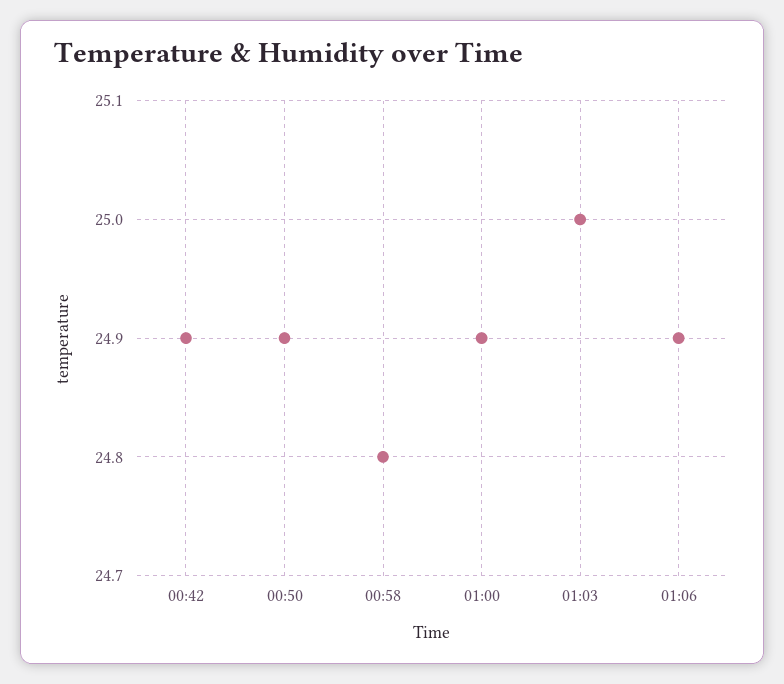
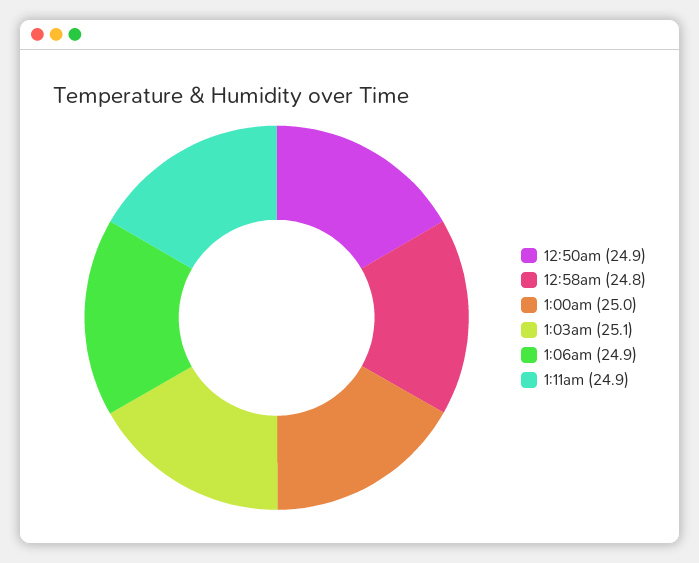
00:42: 24.9 -> none
01:00: 24.9 -> 25
01:03: 25 -> 25.1
1:11am: none -> 24.9

